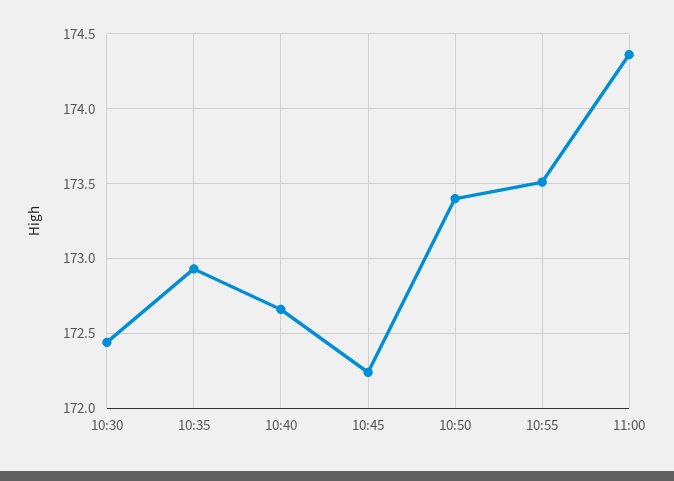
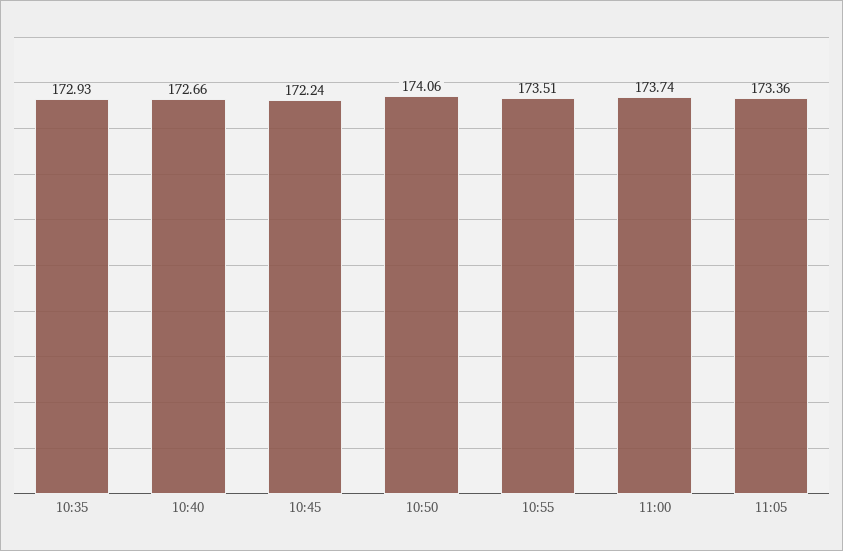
10:30: 172.45 -> none
10:50: 173.4 -> 174.06
11:00: 174.35 -> 173.74
11:05: none -> 173.36

